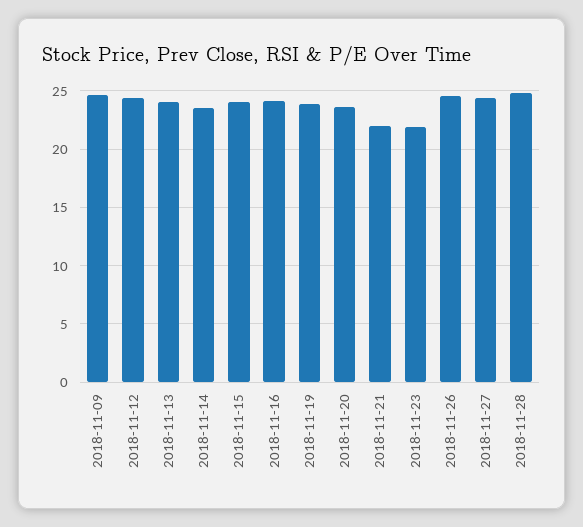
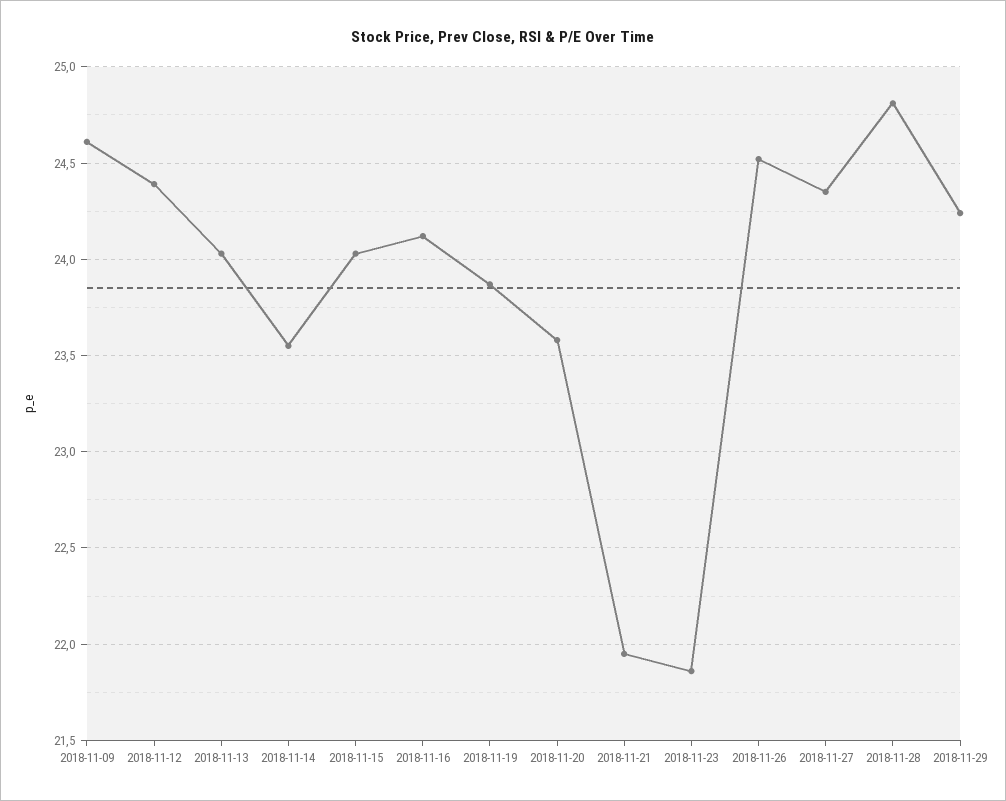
2018-11-29: none -> 24.25

